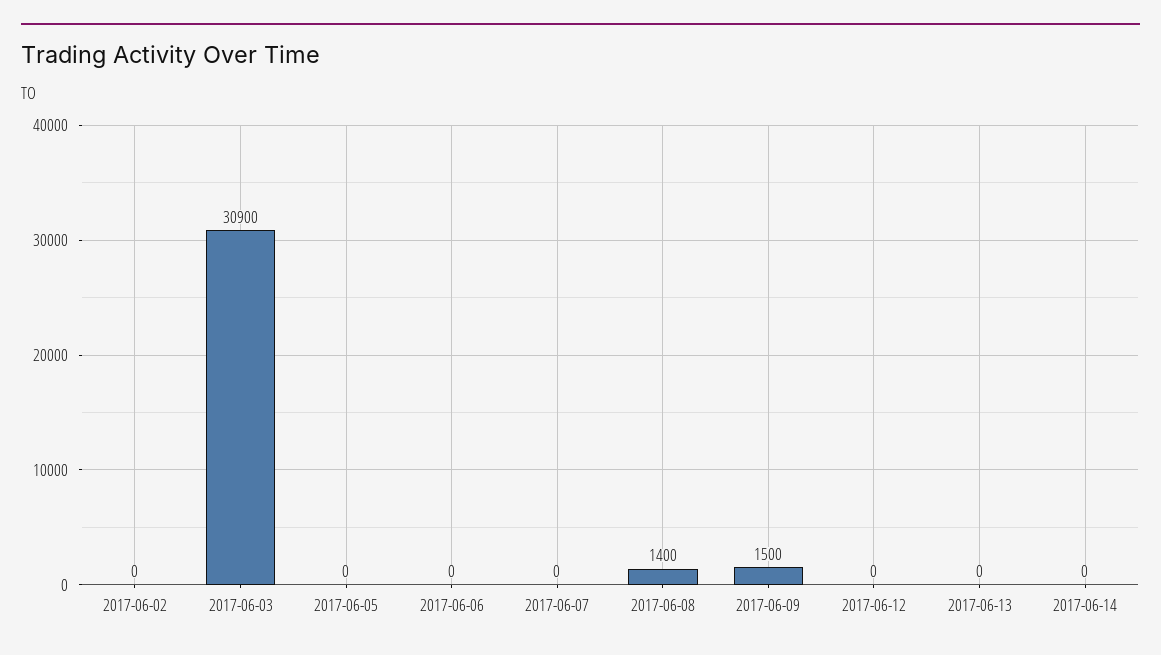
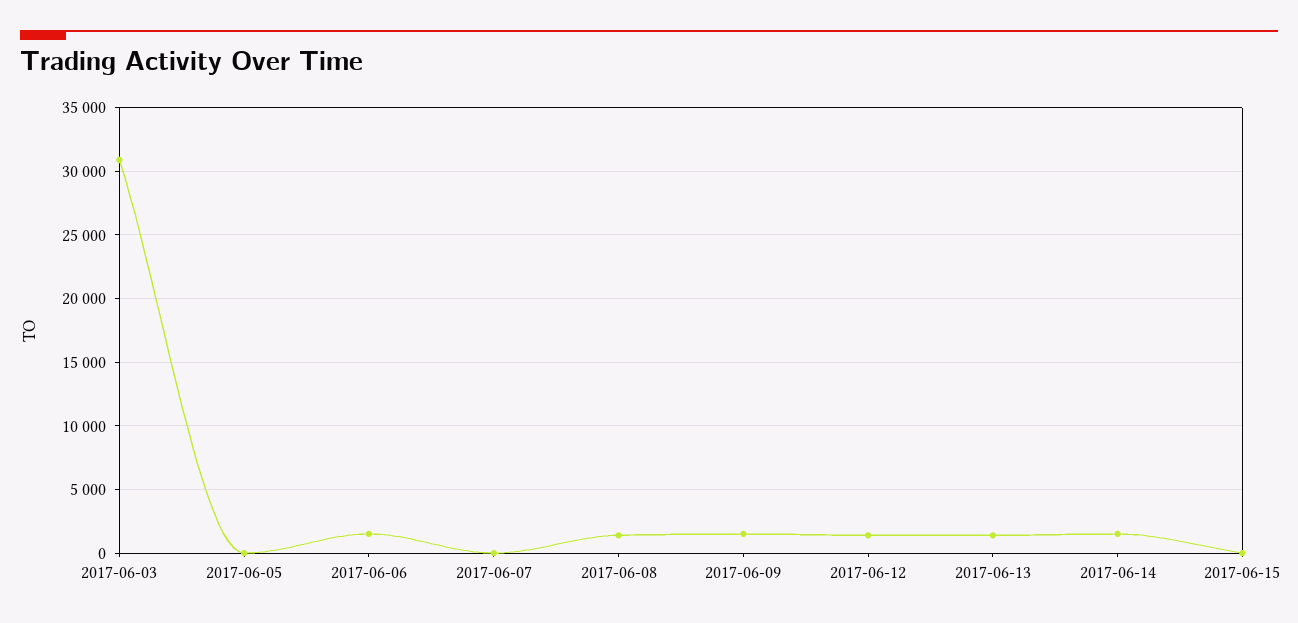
2017-06-02: 0 -> none
2017-06-06: 0 -> 1500
2017-06-12: 0 -> 1500
2017-06-13: 0 -> 1500
2017-06-14: 0 -> 1500
2017-06-15: none -> 0

